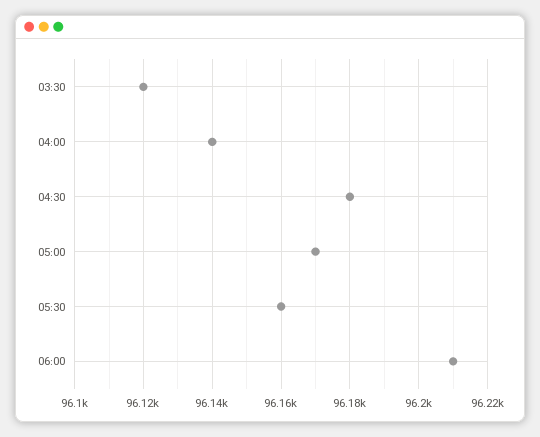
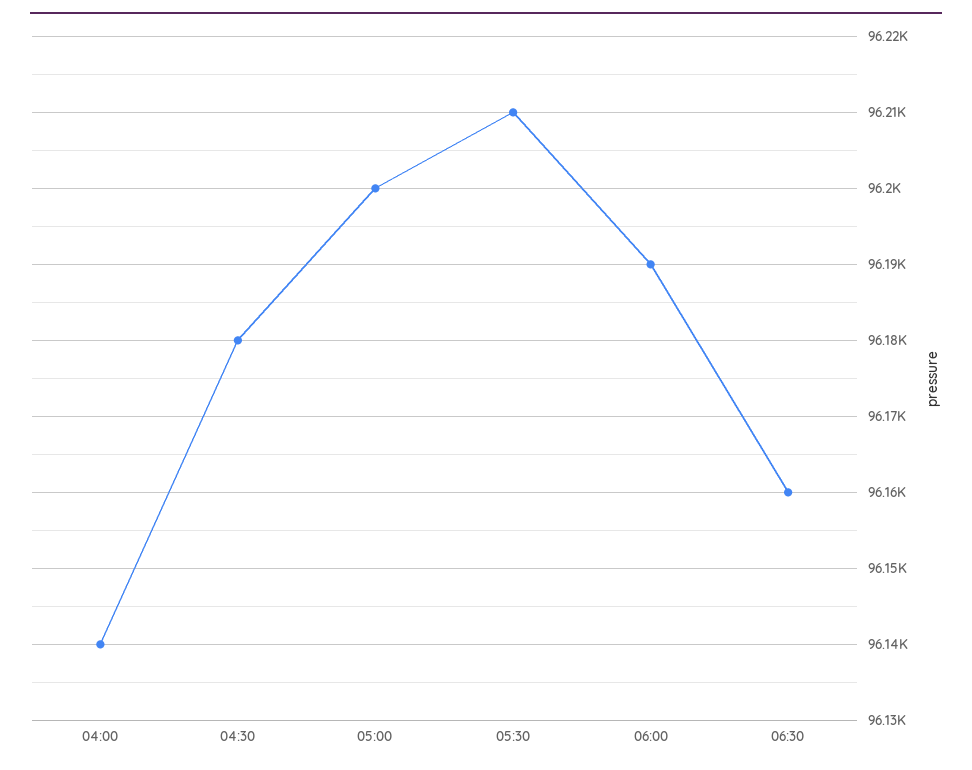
03:30: 96120 -> none
05:00: 96170 -> 96200
05:30: 96160 -> 96210
06:00: 96210 -> 96190
06:30: none -> 96160

